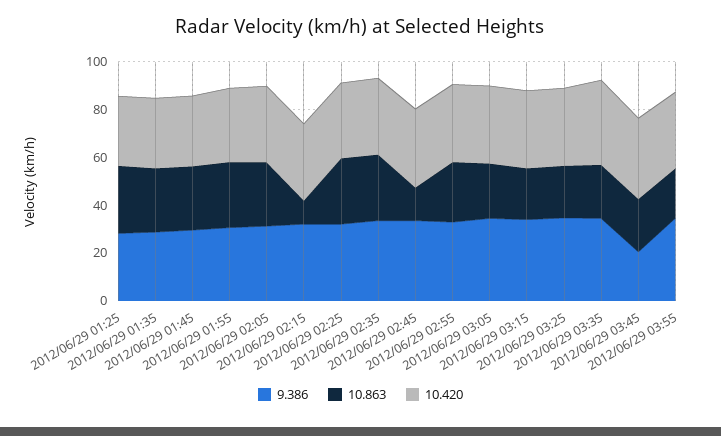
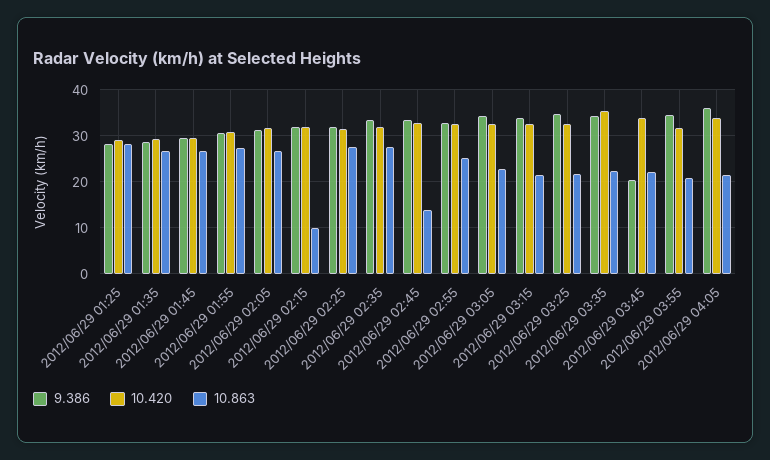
9.386, 2012/06/29 04:05: none -> 36
10.420, 2012/06/29 04:05: none -> 34
10.863, 2012/06/29 04:05: none -> 22

